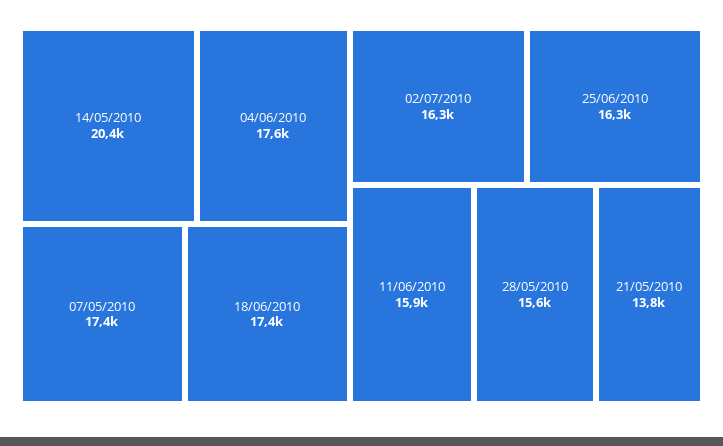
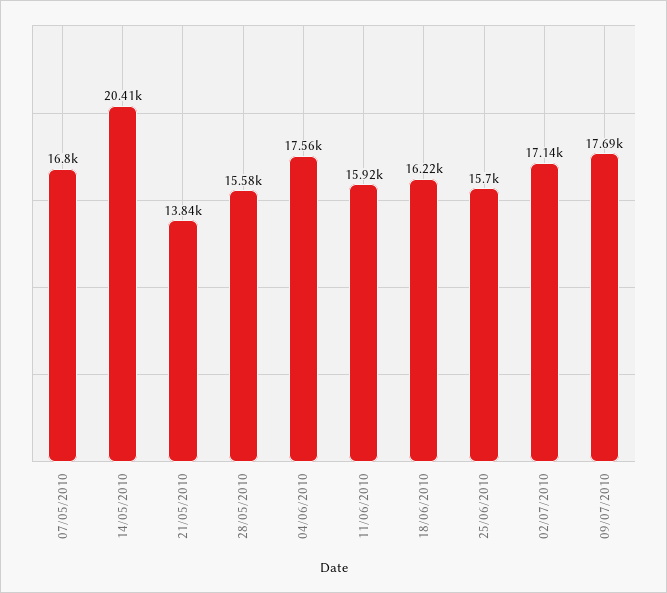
07/05/2010: 17400 -> 16800
18/06/2010: 17400 -> 16220
02/07/2010: 16300 -> 17140
25/06/2010: 16300 -> 15700
09/07/2010: none -> 17690

